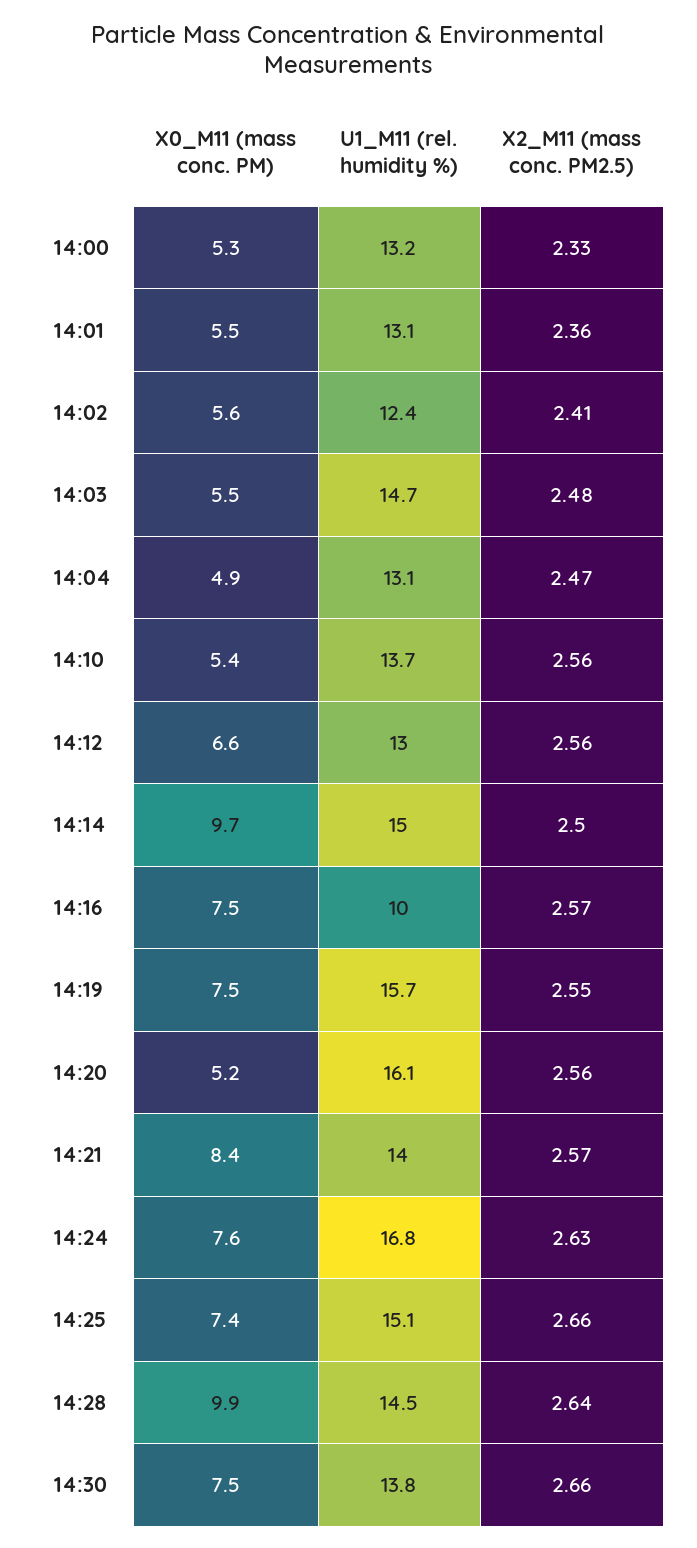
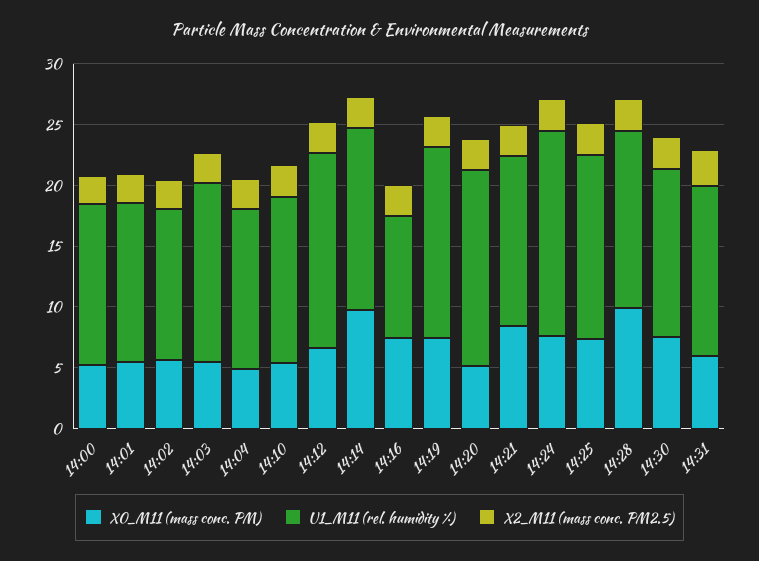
U1_M11 (rel. humidity %), 14:12: 13 -> 16
X0_M11 (mass conc. PM), 14:31: none -> 6
U1_M11 (rel. humidity %), 14:31: none -> 14
X2_M11 (mass conc. PM2.5), 14:31: none -> 3

